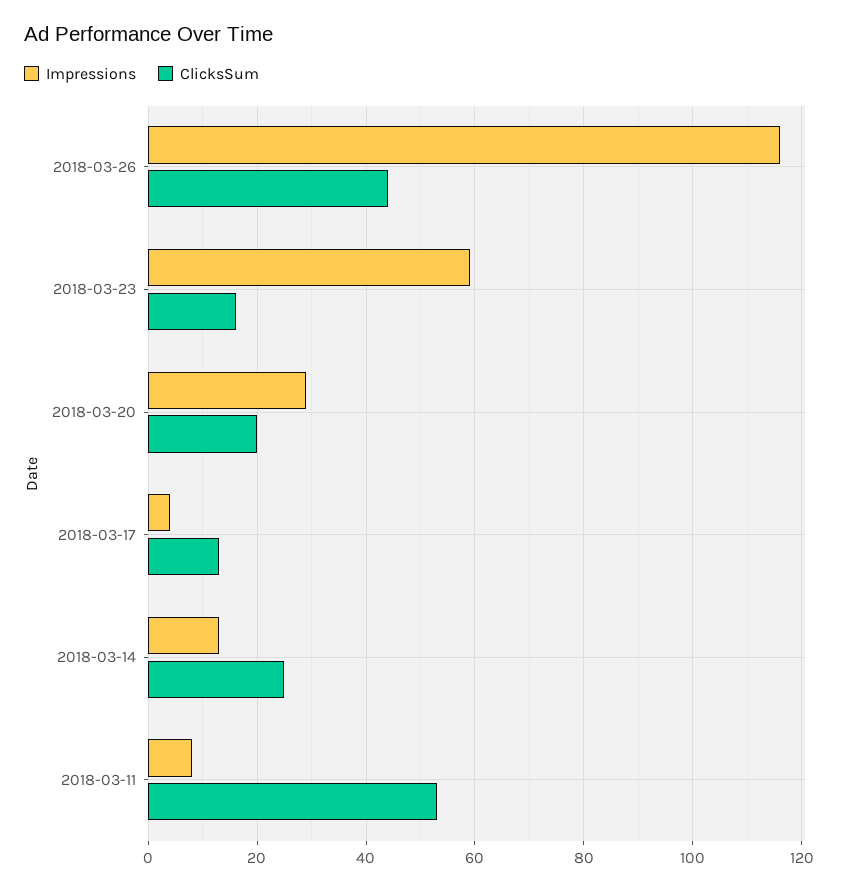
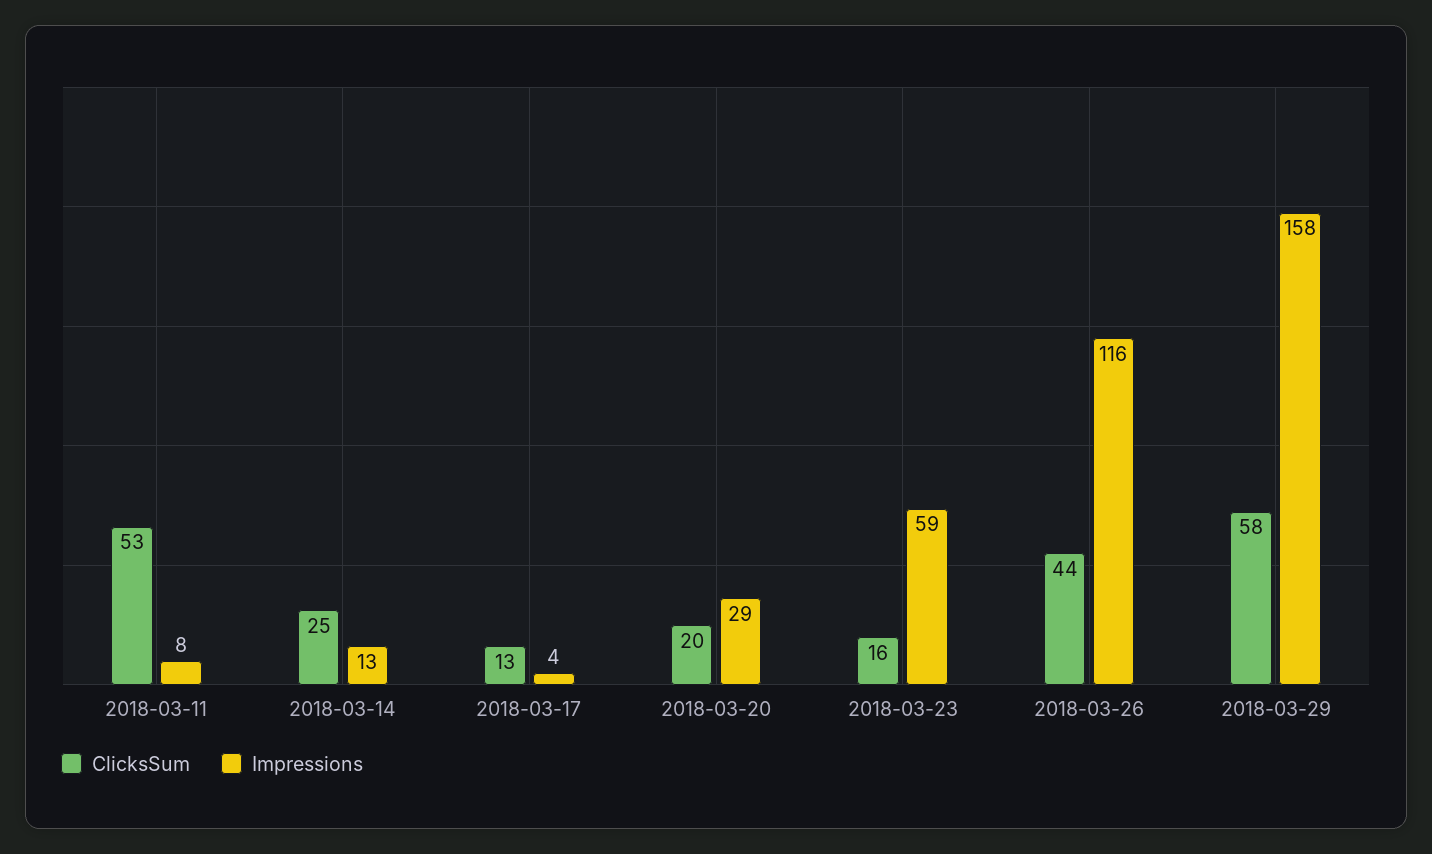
ClicksSum, 2018-03-29: none -> 58
Impressions, 2018-03-29: none -> 158

